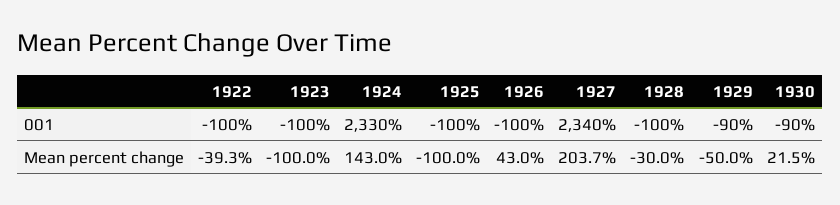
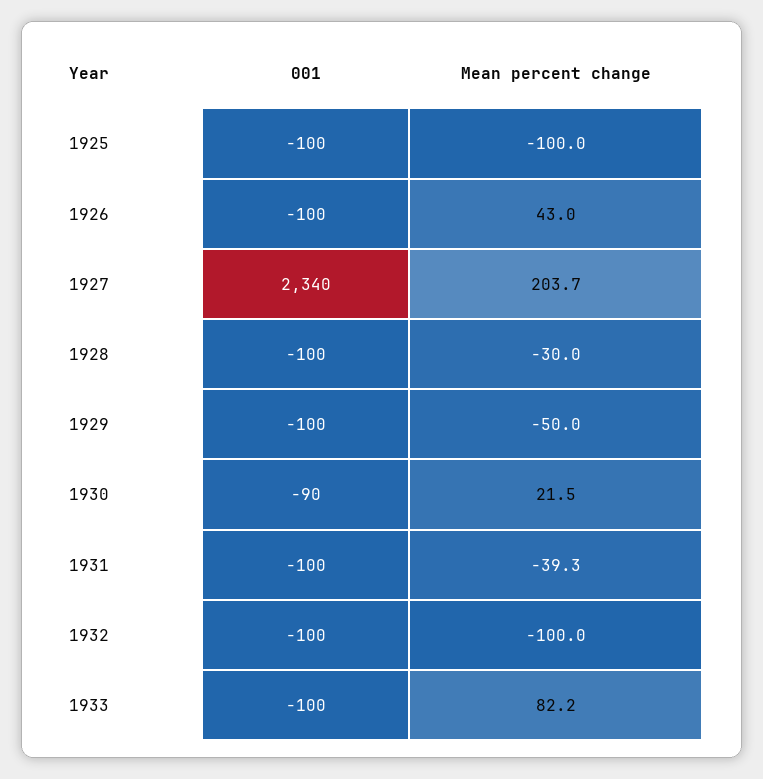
1922, 001: -100 -> none
1923, 001: -100 -> none
1924, 001: 2330 -> none
1929, 001: -90 -> -100
1922, Mean percent change: -39.3 -> none
1923, Mean percent change: -100 -> none
1924, Mean percent change: 143 -> none
1931, 001: none -> -100
1931, Mean percent change: none -> -39.3
1932, 001: none -> -100
1932, Mean percent change: none -> -100
1933, 001: none -> -100
1933, Mean percent change: none -> 82.2

